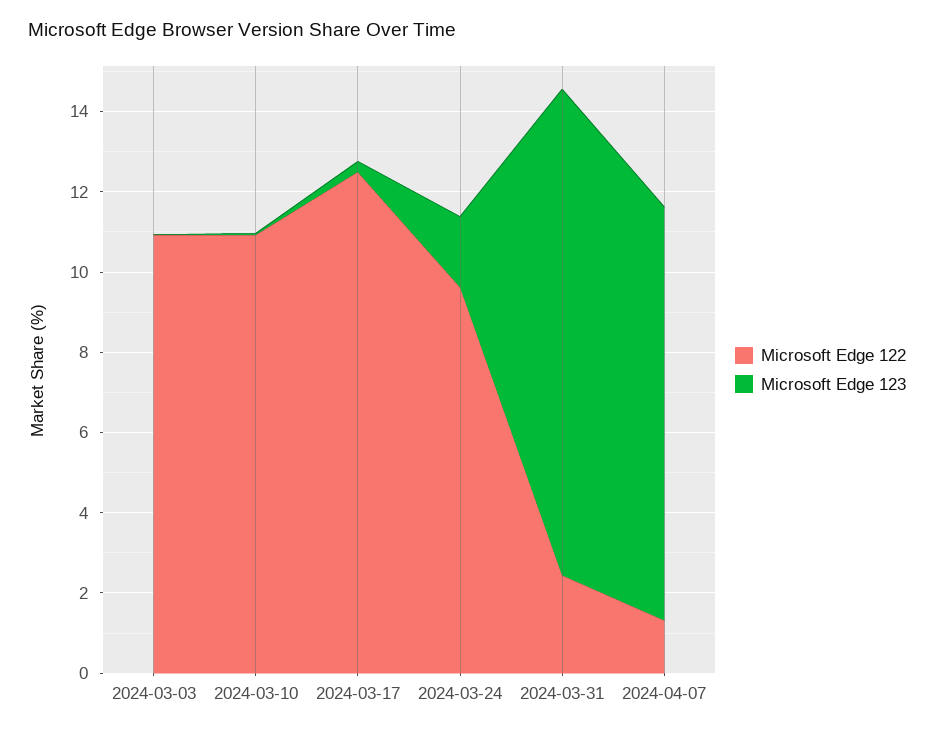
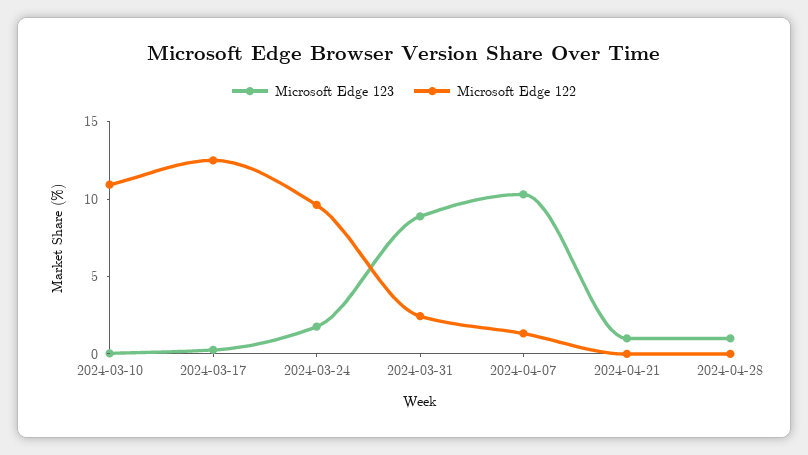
Microsoft Edge 122, 2024-03-03: 11 -> none
Microsoft Edge 123, 2024-03-03: 0 -> none
Microsoft Edge 123, 2024-03-31: 12 -> 9
Microsoft Edge 123, 2024-04-21: none -> 1
Microsoft Edge 122, 2024-04-21: none -> 0
Microsoft Edge 123, 2024-04-28: none -> 1
Microsoft Edge 122, 2024-04-28: none -> 0

